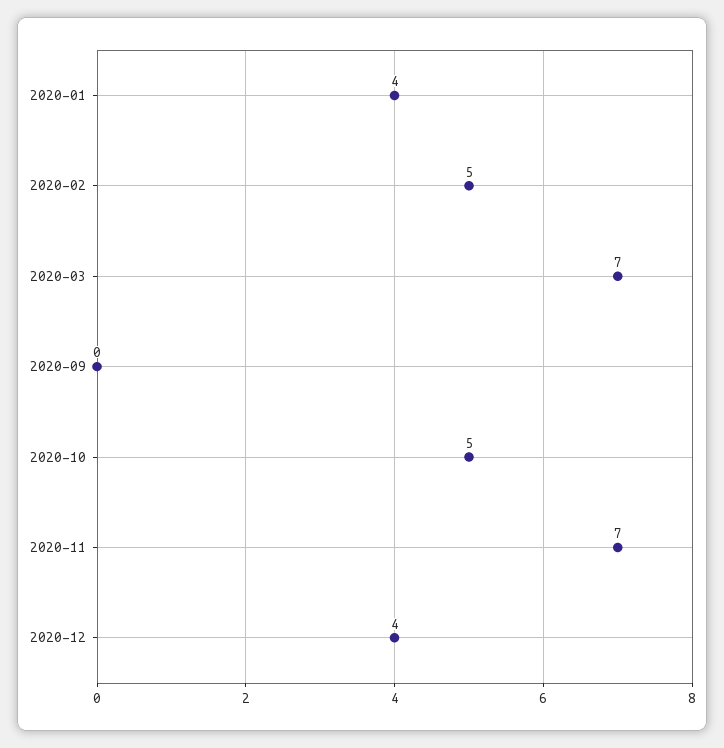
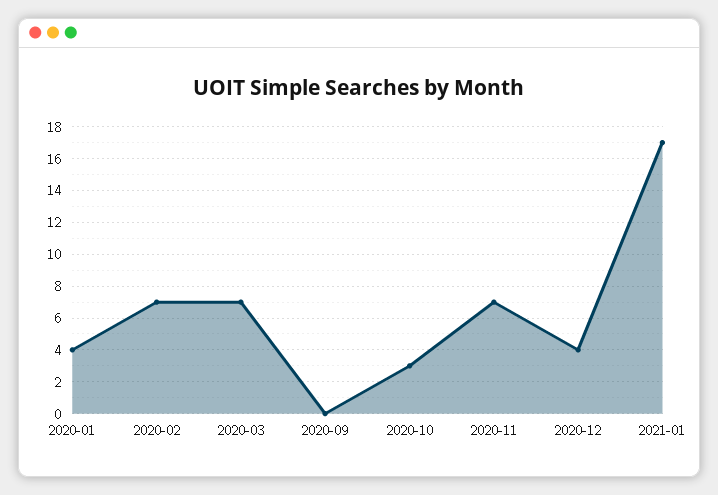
2020-02: 5 -> 7
2020-10: 5 -> 3
2021-01: none -> 17

